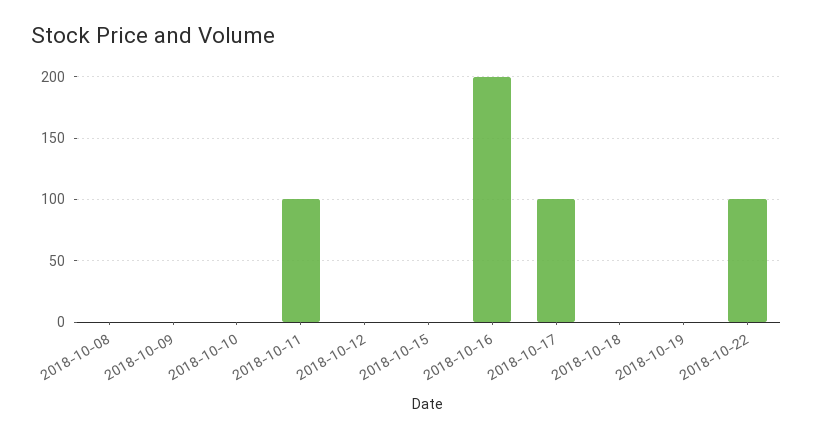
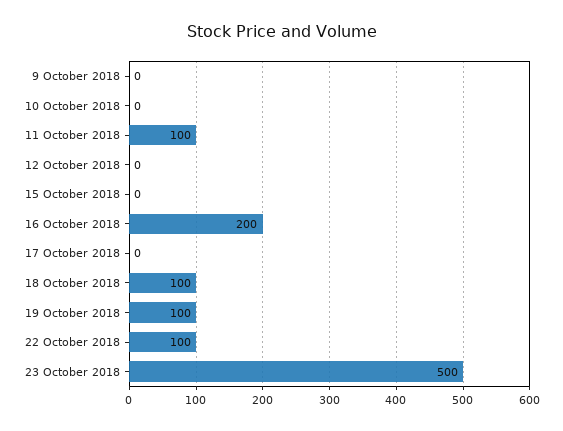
2018-10-08: 0 -> none
2018-10-17: 100 -> 0
2018-10-18: 0 -> 100
2018-10-19: 0 -> 100
23 October 2018: none -> 500

